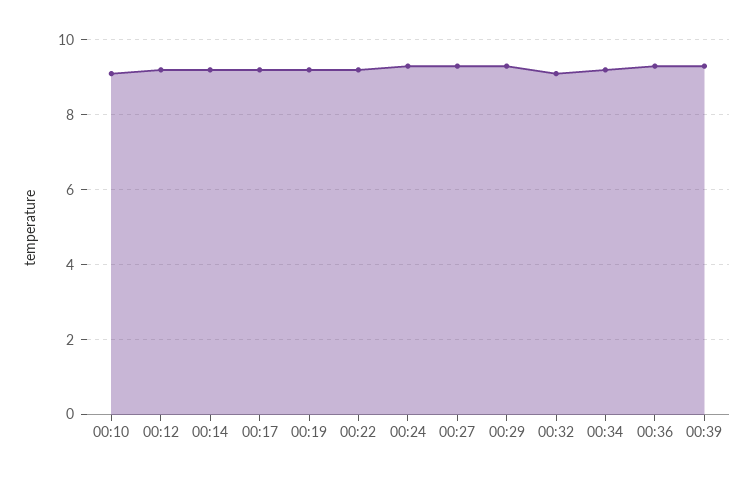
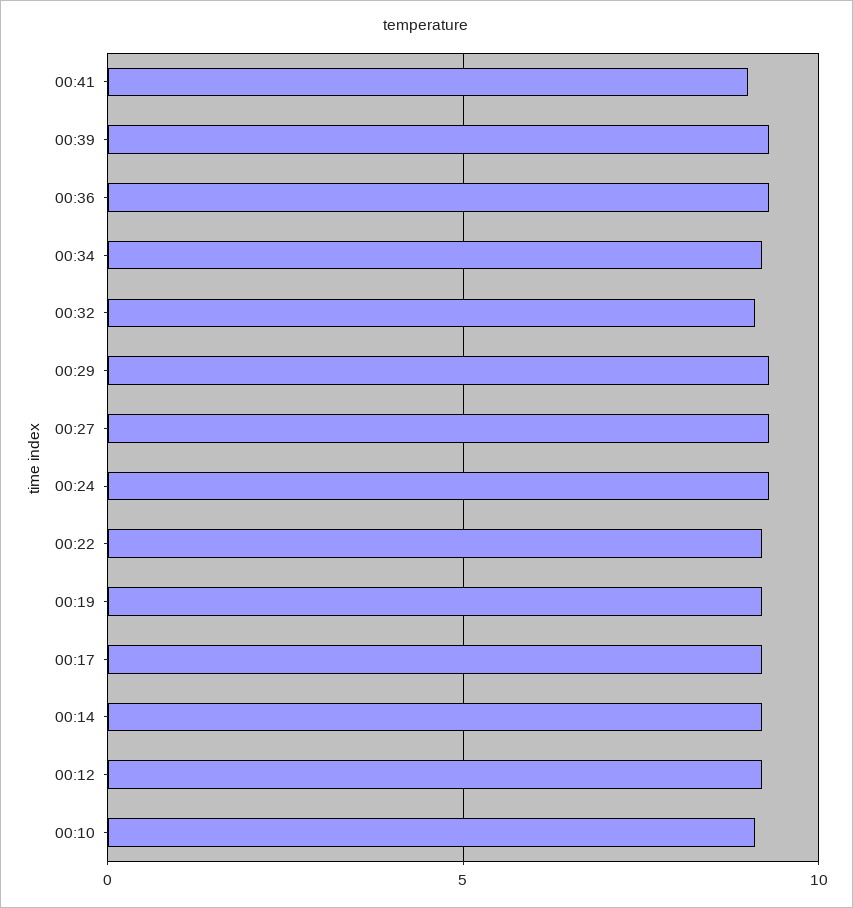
00:41: none -> 9

